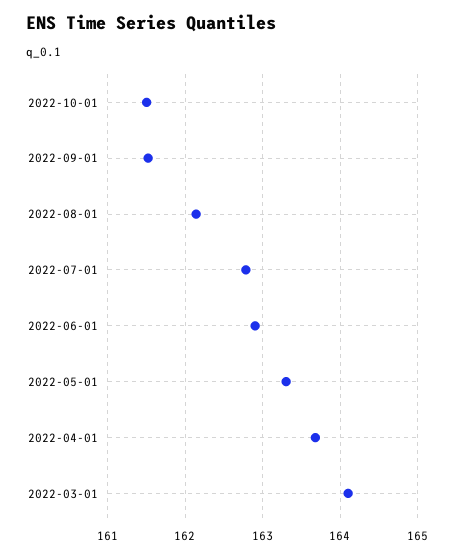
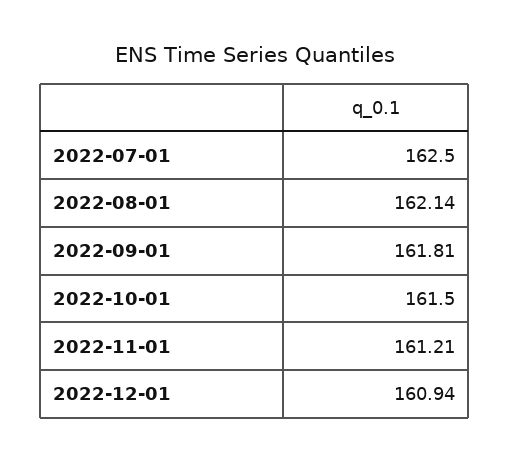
2022-09-01: 161.5 -> 161.81
2022-07-01: 162.8 -> 162.5
2022-06-01: 162.9 -> none
2022-05-01: 163.3 -> none
2022-04-01: 163.7 -> none
2022-03-01: 164.1 -> none
2022-11-01: none -> 161.21
2022-12-01: none -> 160.94

